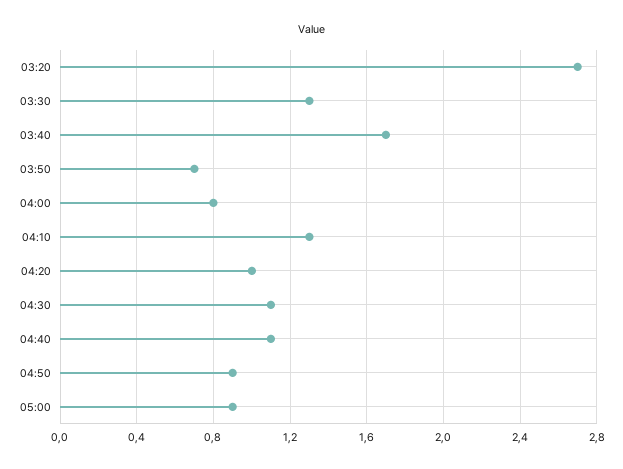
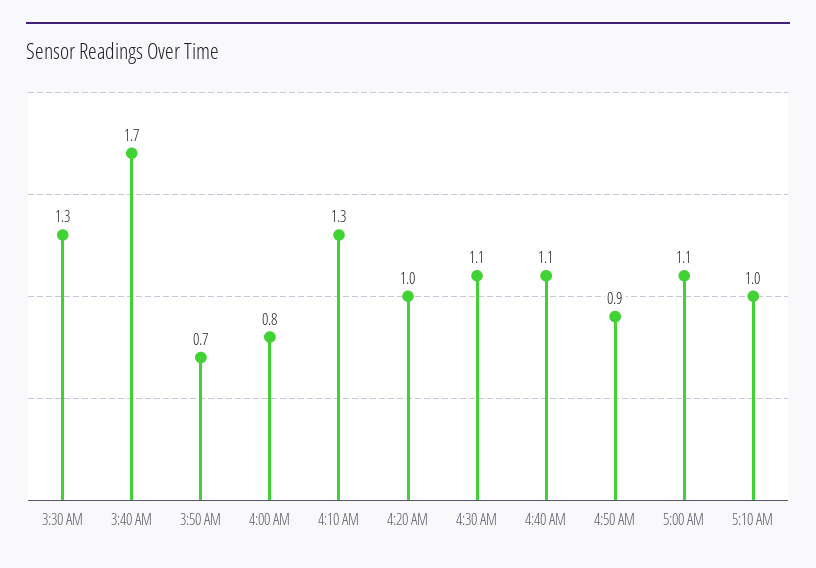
03:20: 2.7 -> none
05:00: 0.9 -> 1.1
5:10 AM: none -> 1

